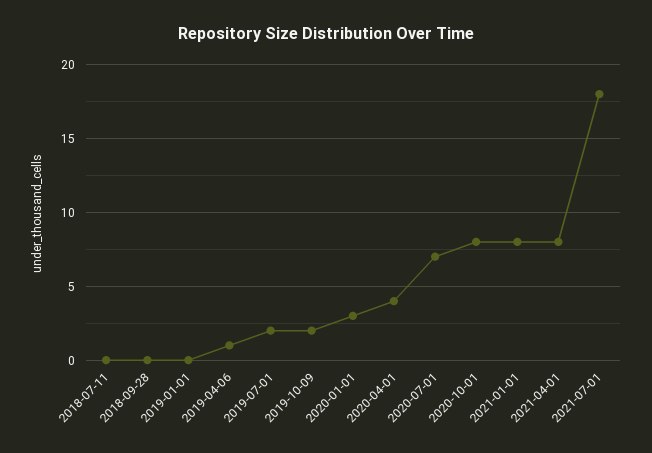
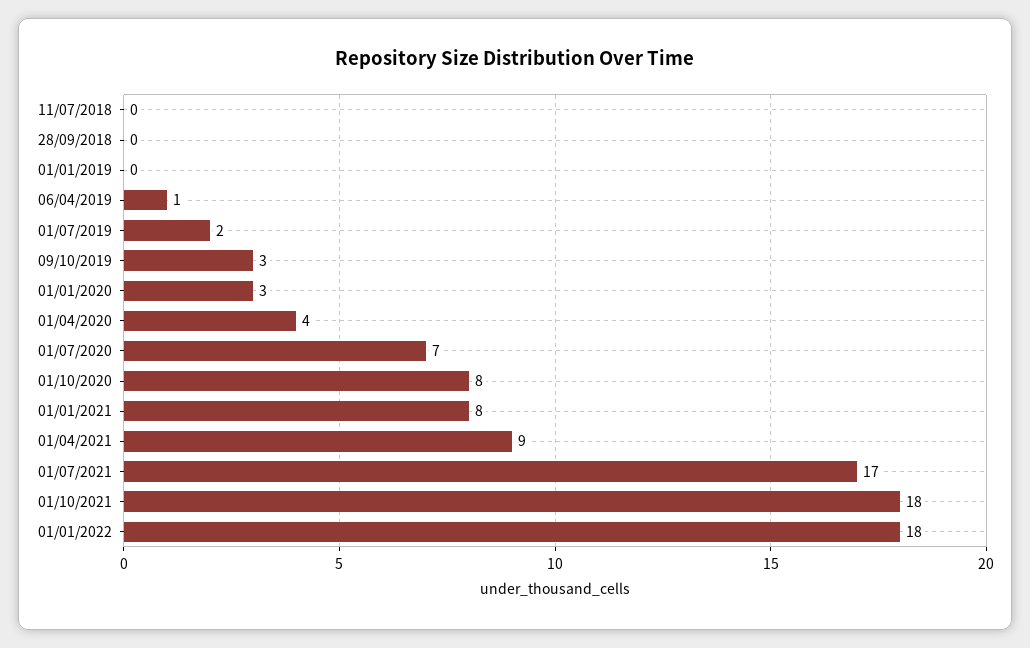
2019-10-09: 2 -> 3
2021-04-01: 8 -> 9
2021-07-01: 18 -> 17
01/10/2021: none -> 18
01/01/2022: none -> 18

